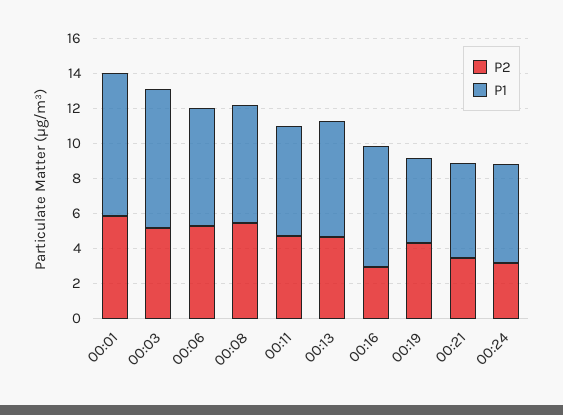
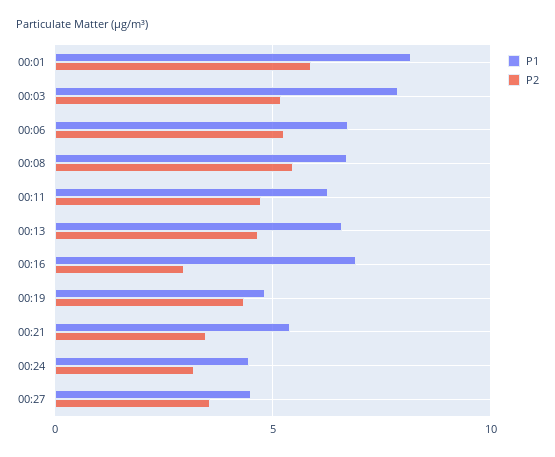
P1, 00:24: 5.5 -> 4.5
P1, 00:27: none -> 4.5
P2, 00:27: none -> 3.5

